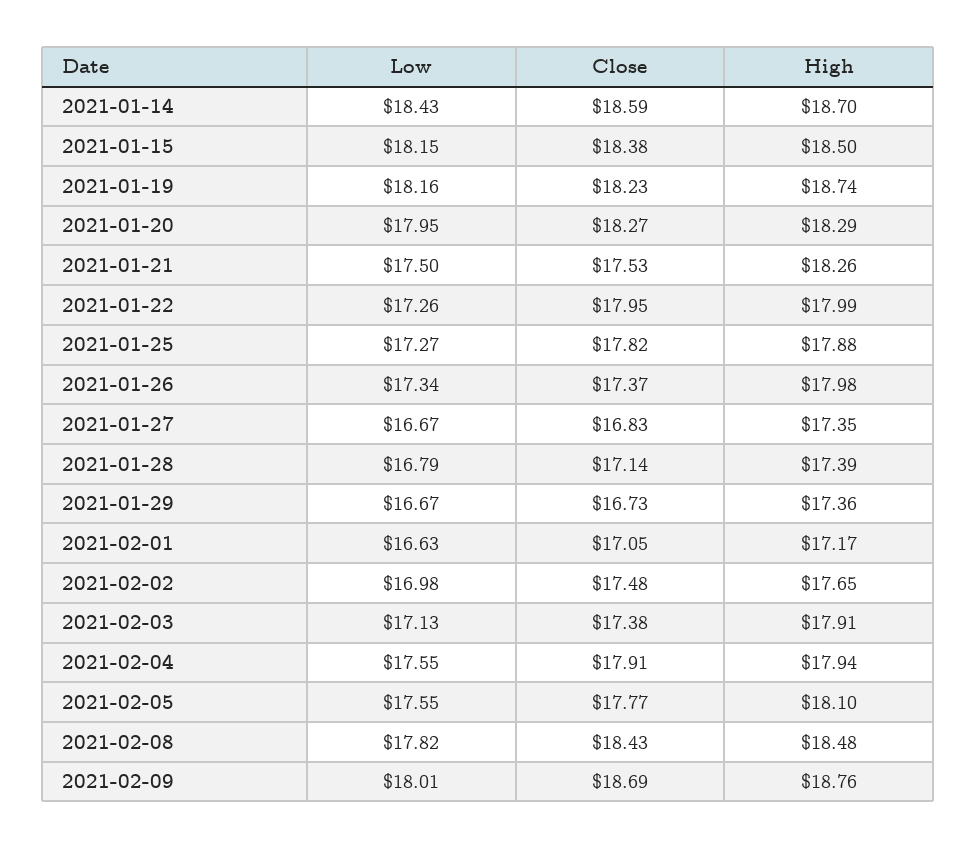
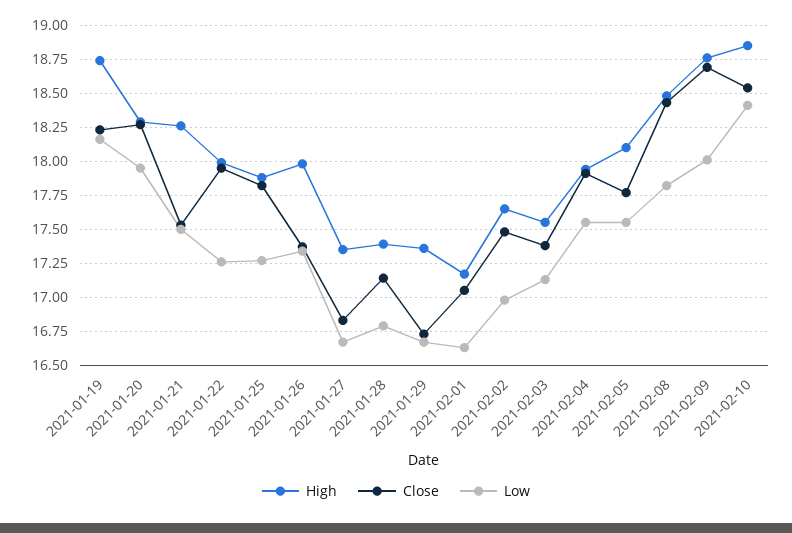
Low, 2021-01-14: 18.43 -> none
Close, 2021-01-14: 18.59 -> none
High, 2021-01-14: 18.7 -> none
Low, 2021-01-15: 18.15 -> none
Close, 2021-01-15: 18.38 -> none
High, 2021-01-15: 18.5 -> none
High, 2021-02-03: 17.91 -> 17.55
High, 2021-02-10: none -> 18.85
Close, 2021-02-10: none -> 18.55
Low, 2021-02-10: none -> 18.4

